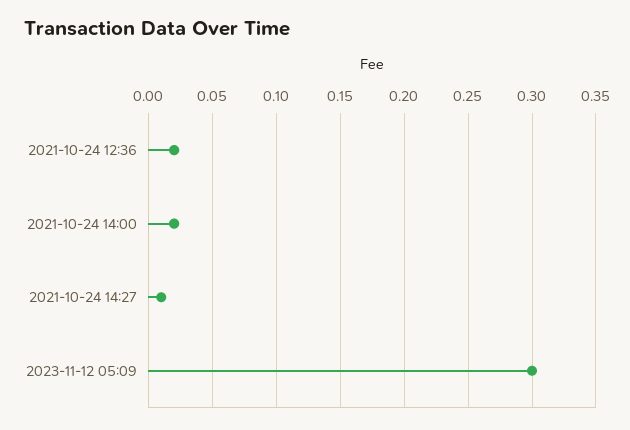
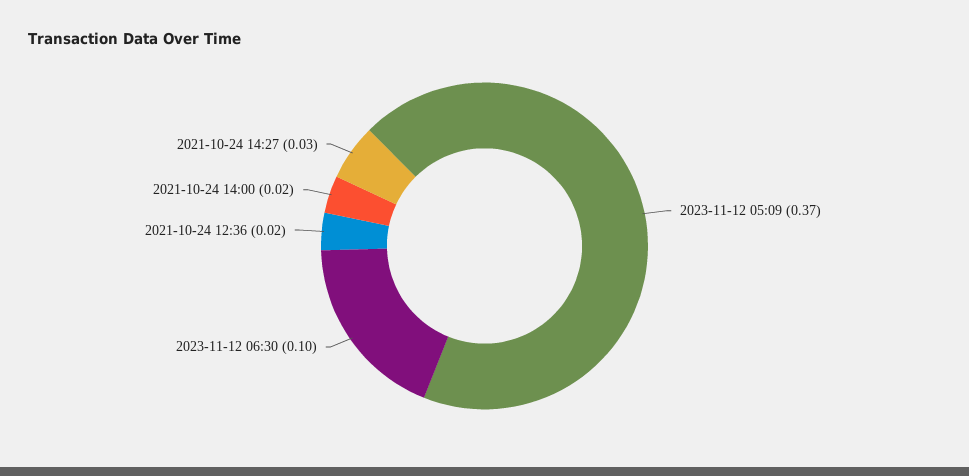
2021-10-24 14:27: 0.01 -> 0.03
2023-11-12 05:09: 0.3 -> 0.37
2023-11-12 06:30: none -> 0.1

